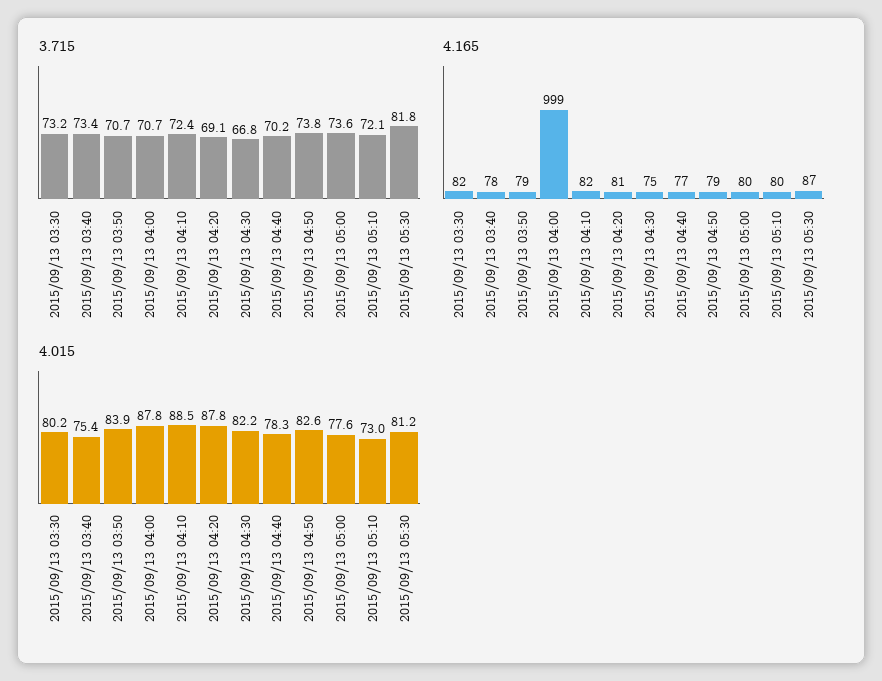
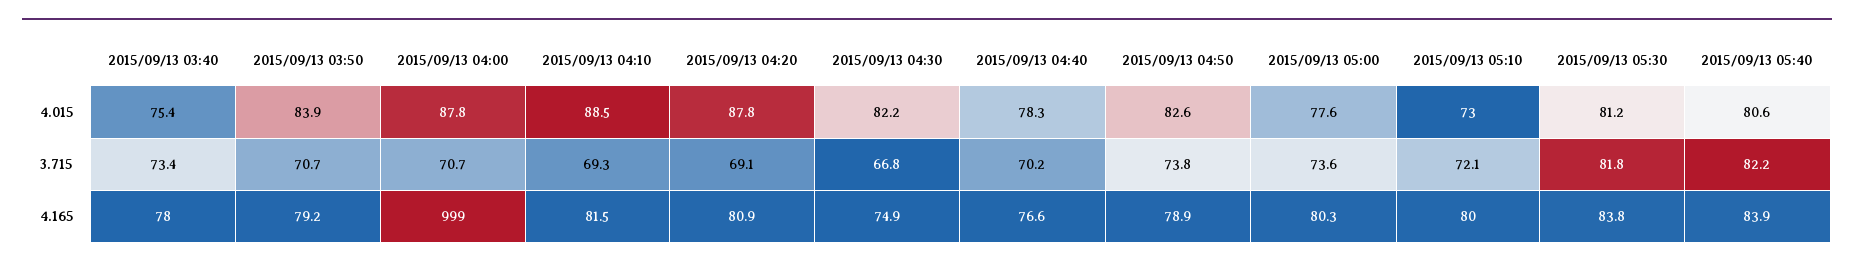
3.715, 2015/09/13 03:30: 73.2 -> none
3.715, 2015/09/13 04:10: 72.4 -> 69.3
4.165, 2015/09/13 03:30: 82 -> none
4.165, 2015/09/13 05:30: 87 -> 83.8
4.015, 2015/09/13 03:30: 80.2 -> none
4.015, 2015/09/13 05:40: none -> 80.6
3.715, 2015/09/13 05:40: none -> 82.2
4.165, 2015/09/13 05:40: none -> 83.9

